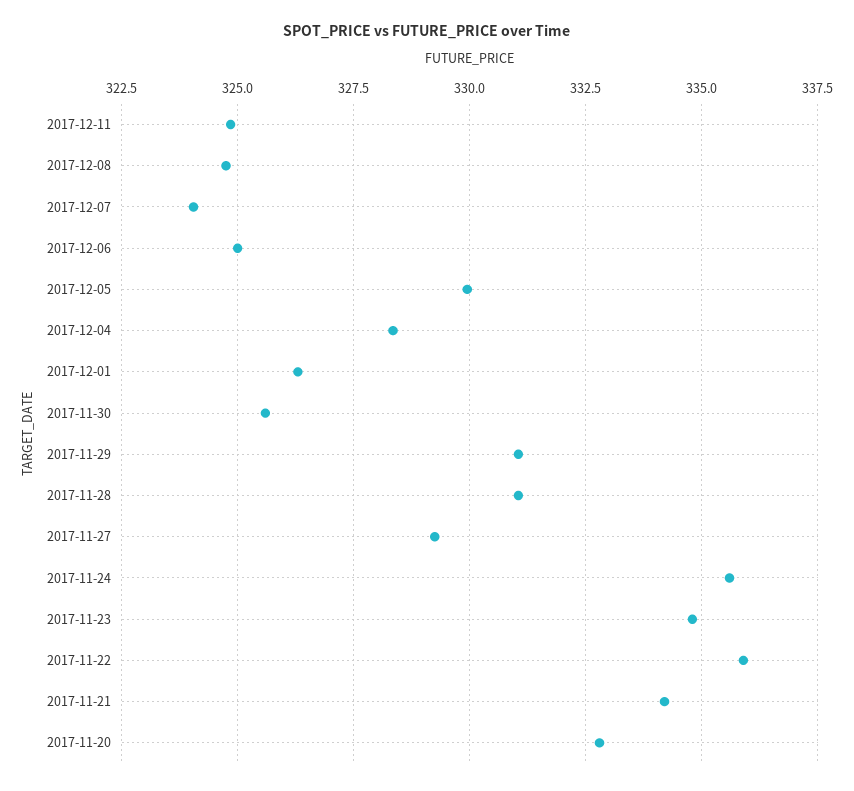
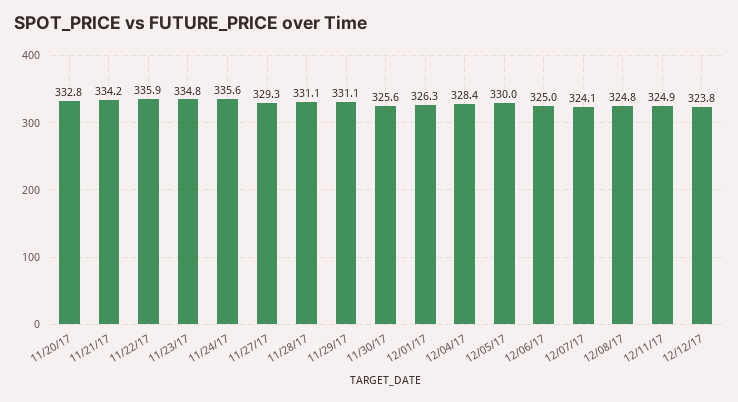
12/12/17: none -> 323.8

